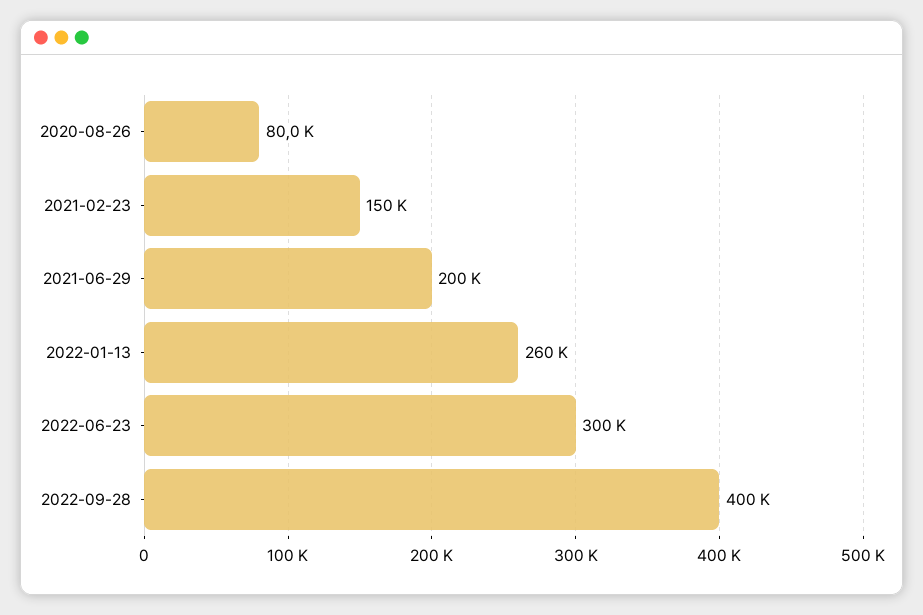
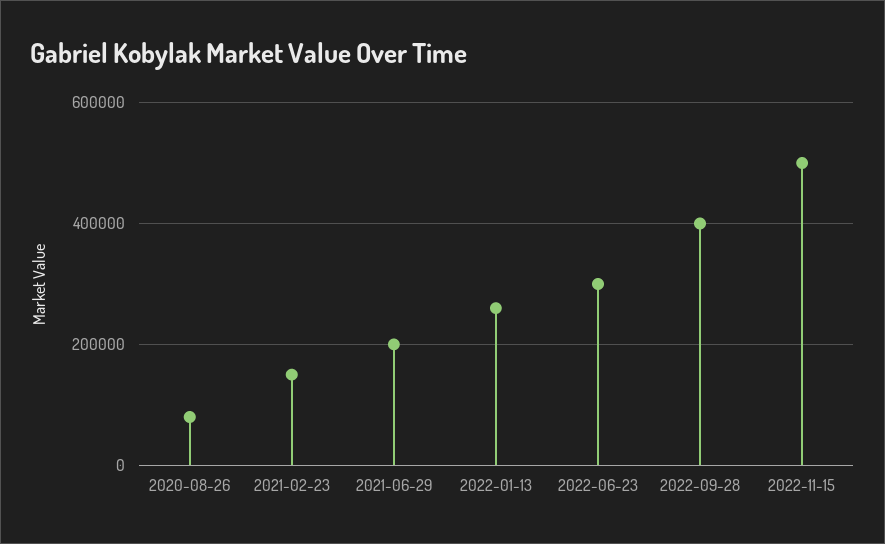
2022-11-15: none -> 500000

